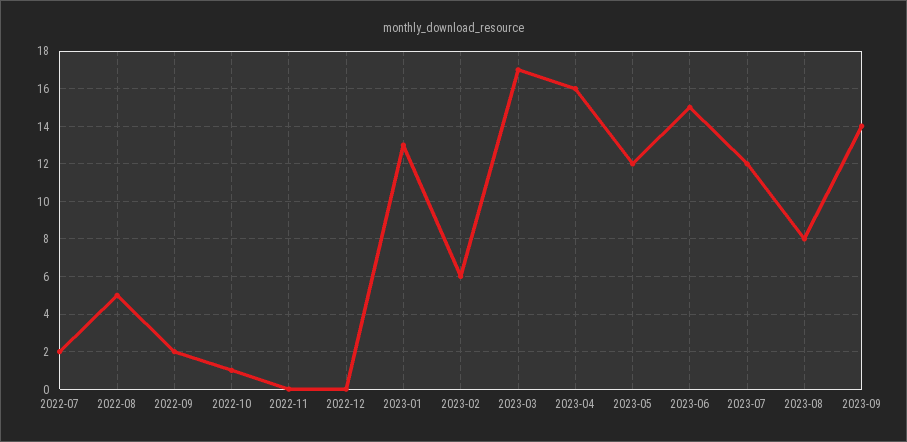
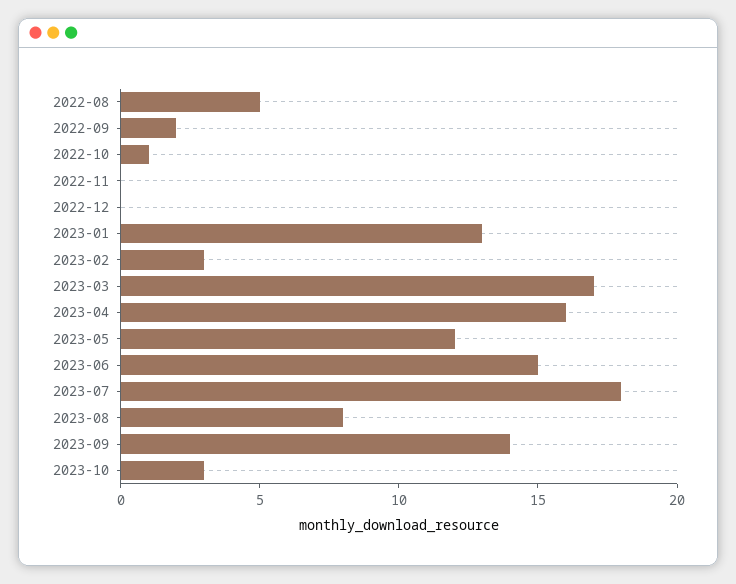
2022-07: 2 -> none
2023-02: 6 -> 3
2023-07: 12 -> 18
2023-10: none -> 3

